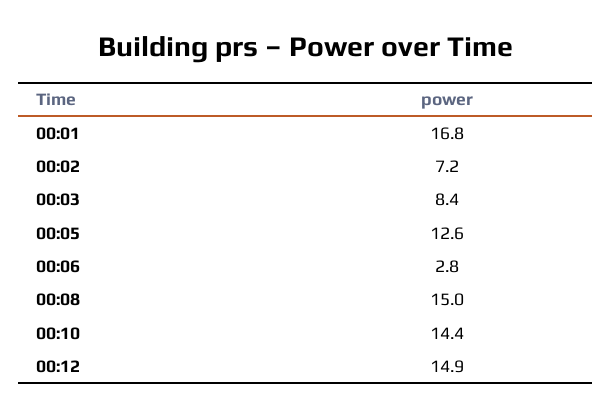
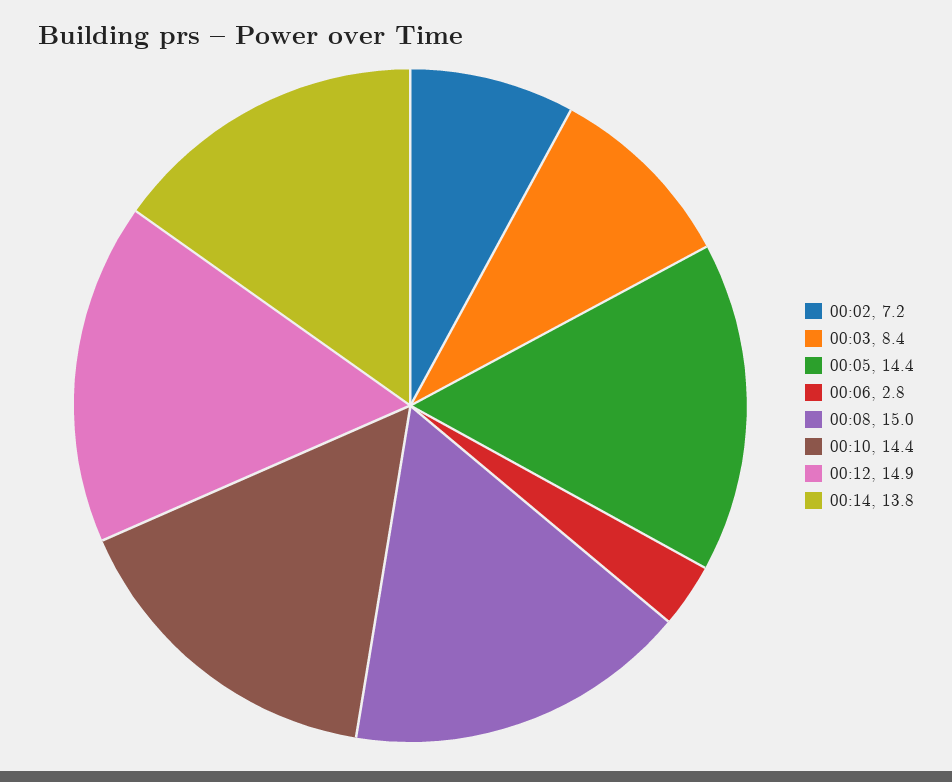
00:01: 16.8 -> none
00:05: 12.6 -> 14.4
00:14: none -> 13.8

